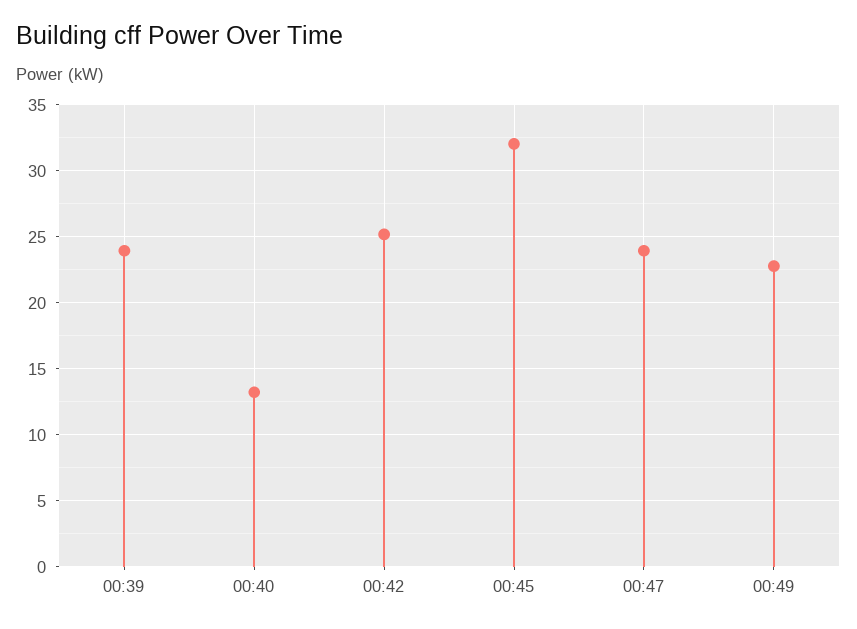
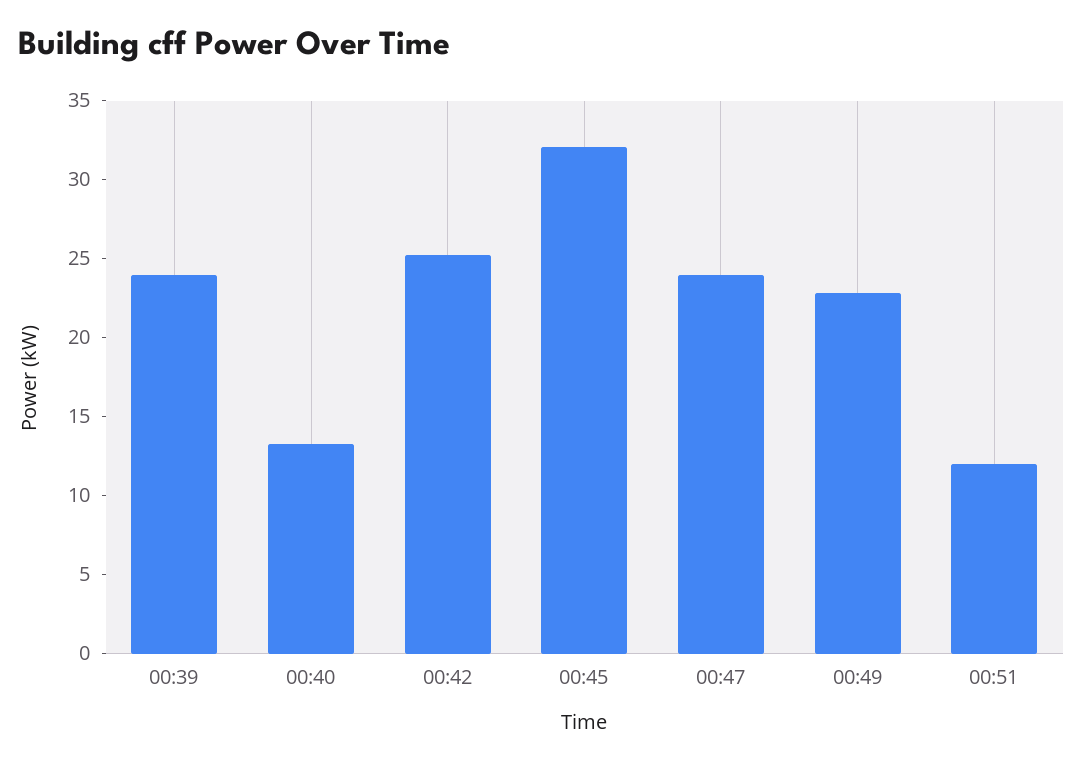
00:51: none -> 12

